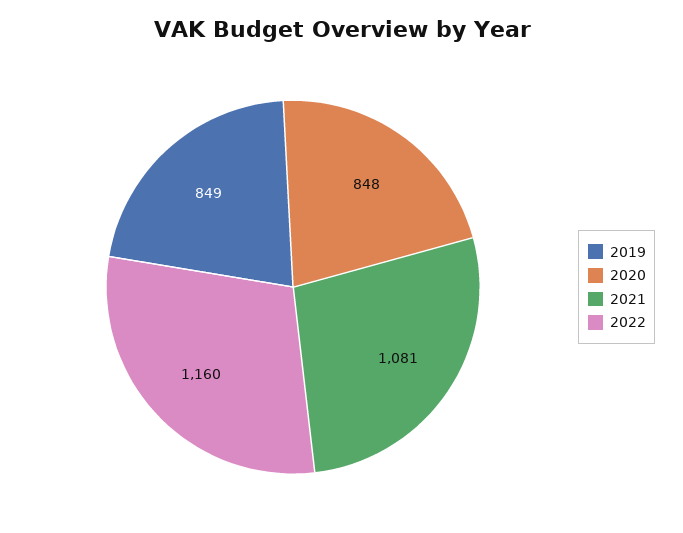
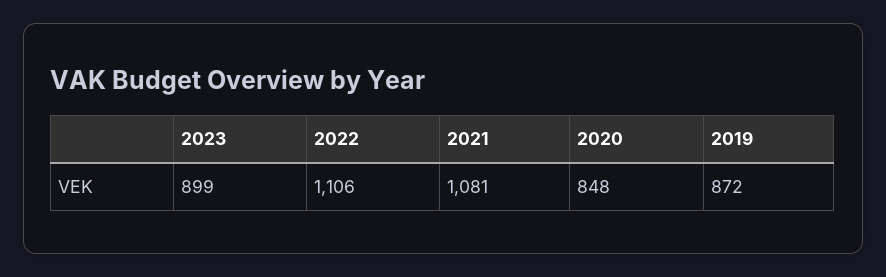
2019: 849 -> 872
2022: 1160 -> 1106
2023: none -> 899

